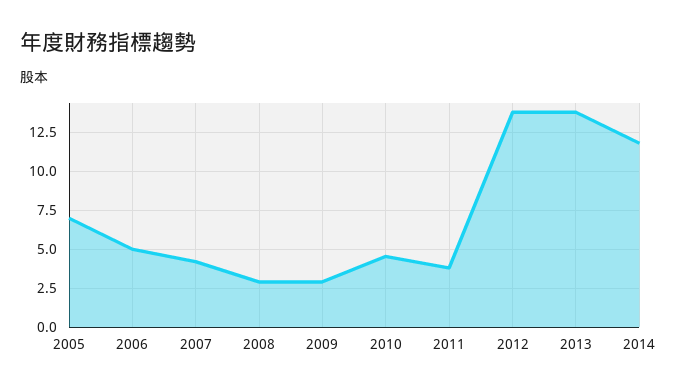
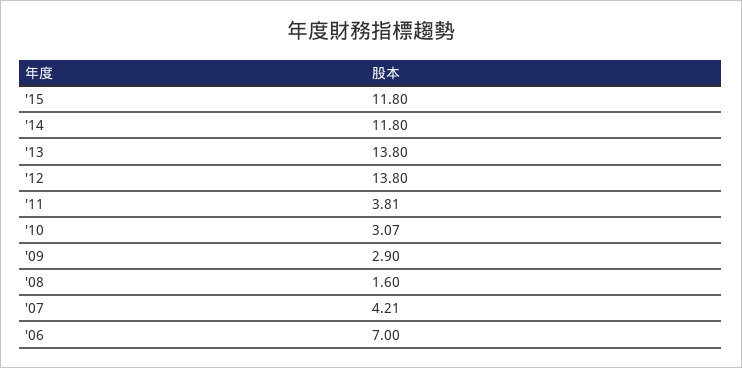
2005: 7 -> none
2006: 5 -> 7
2008: 3 -> 1.6
2010: 4.5 -> 3.07
'15: none -> 11.8

